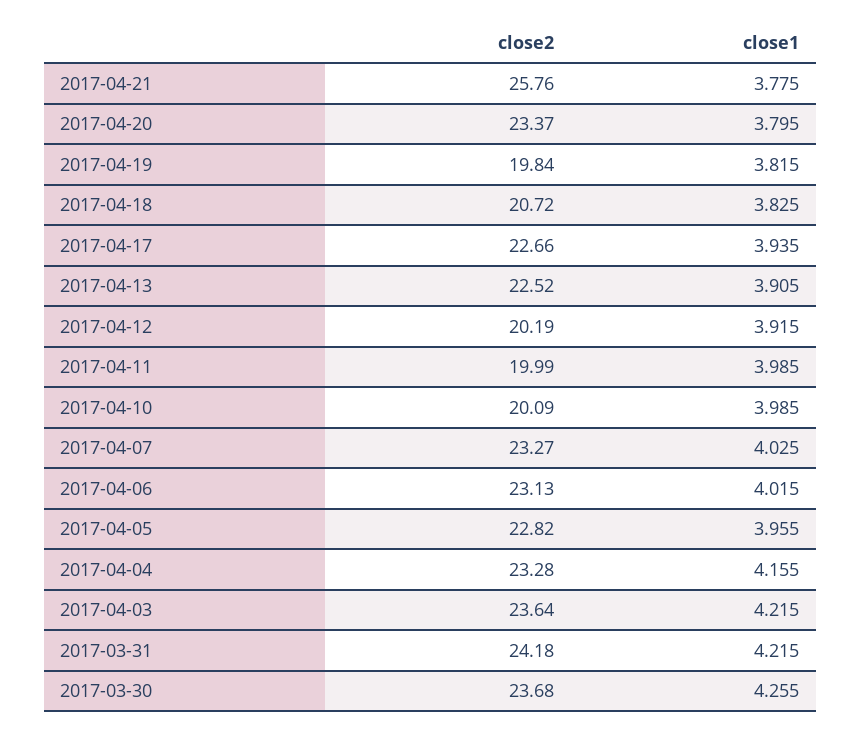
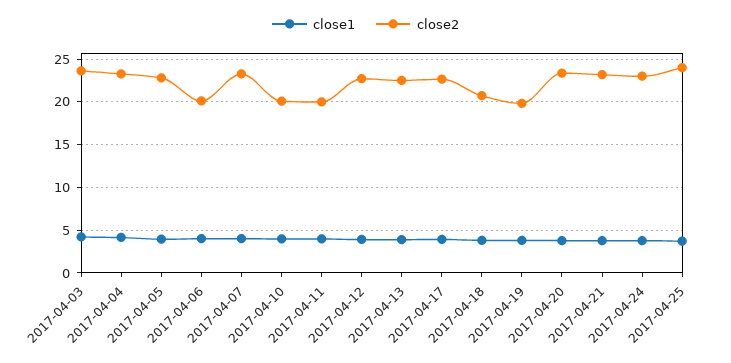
close2, 2017-04-21: 25.76 -> 23
close2, 2017-04-12: 20.19 -> 23
close2, 2017-04-06: 23.13 -> 20
close2, 2017-03-31: 24.18 -> none
close1, 2017-03-31: 4.215 -> none
close2, 2017-03-30: 23.68 -> none
close1, 2017-03-30: 4.255 -> none
close1, 2017-04-24: none -> 4
close2, 2017-04-24: none -> 23
close1, 2017-04-25: none -> 4
close2, 2017-04-25: none -> 24

